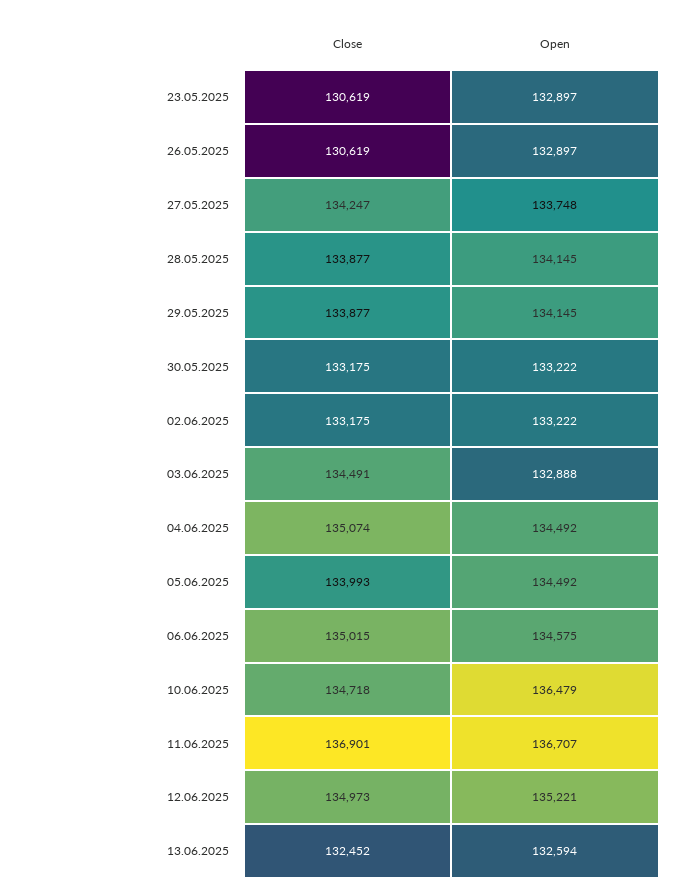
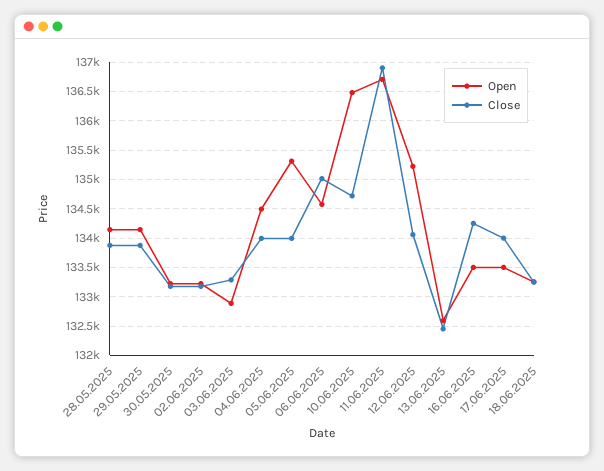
Close, 23.05.2025: 130619 -> none
Open, 23.05.2025: 132897 -> none
Close, 26.05.2025: 130619 -> none
Open, 26.05.2025: 132897 -> none
Close, 27.05.2025: 134247 -> none
Open, 27.05.2025: 133748 -> none
Close, 03.06.2025: 134491 -> 133250
Close, 04.06.2025: 135074 -> 134000
Open, 05.06.2025: 134492 -> 135250
Close, 12.06.2025: 134973 -> 134000
Open, 16.06.2025: none -> 133500
Close, 16.06.2025: none -> 134250
Open, 17.06.2025: none -> 133500
Close, 17.06.2025: none -> 134000
Open, 18.06.2025: none -> 133250
Close, 18.06.2025: none -> 133250

